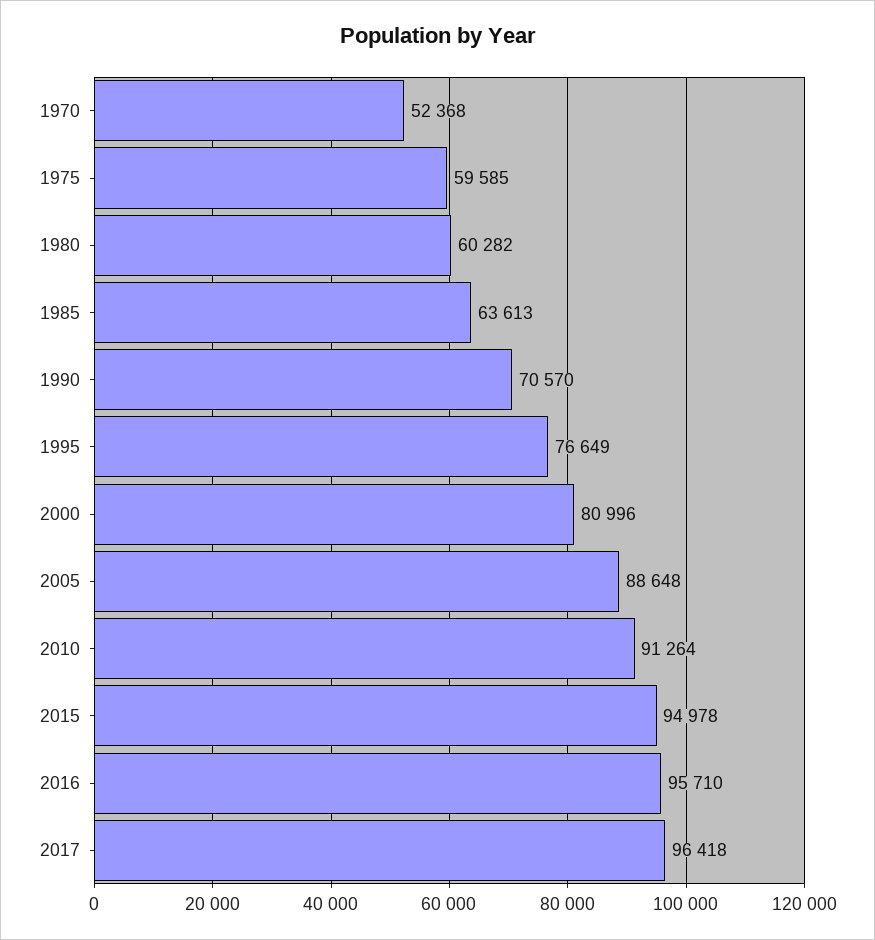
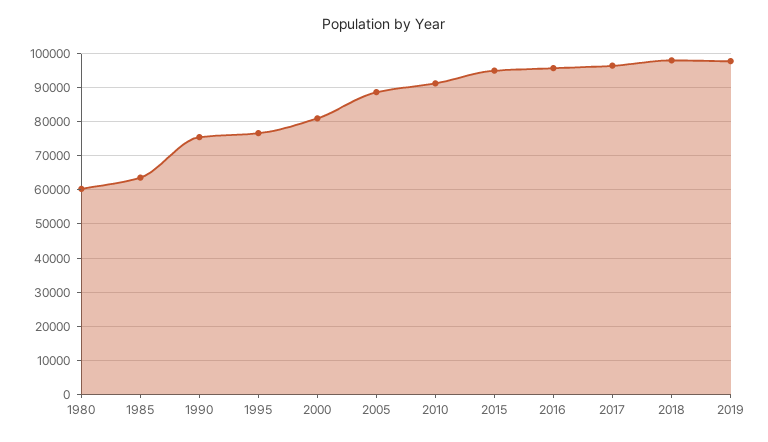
1970: 52368 -> none
1975: 59585 -> none
1990: 70570 -> 76000
2018: none -> 98000
2019: none -> 98000

